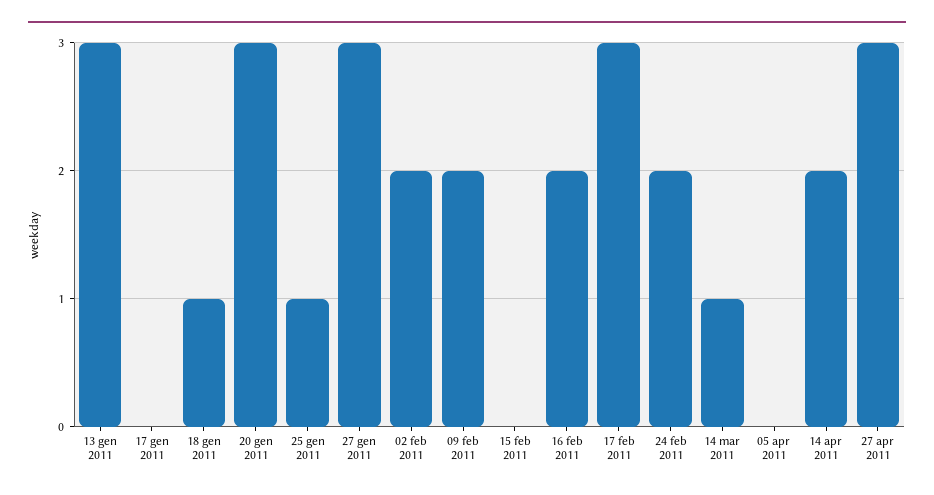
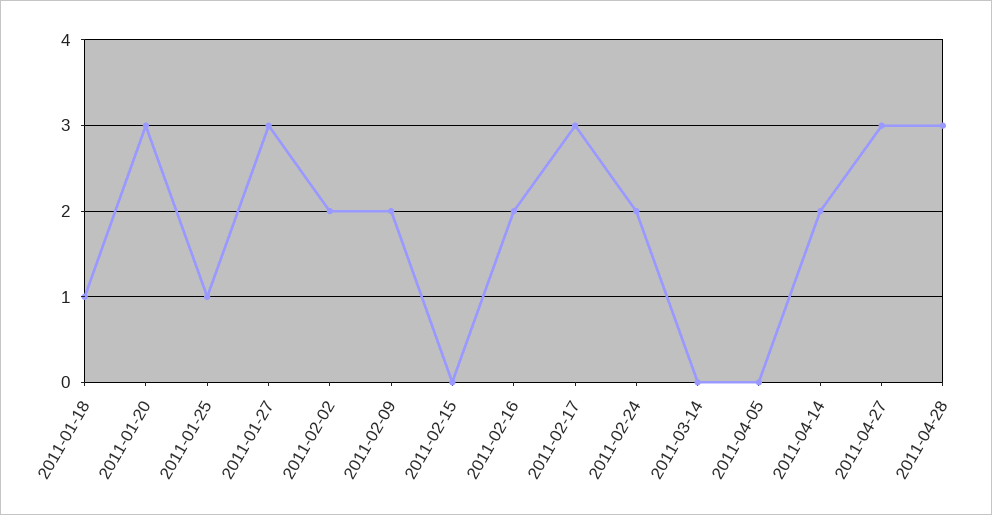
13 gen 2011: 3 -> none
17 gen 2011: 0 -> none
14 mar 2011: 1 -> 0
2011-04-28: none -> 3

